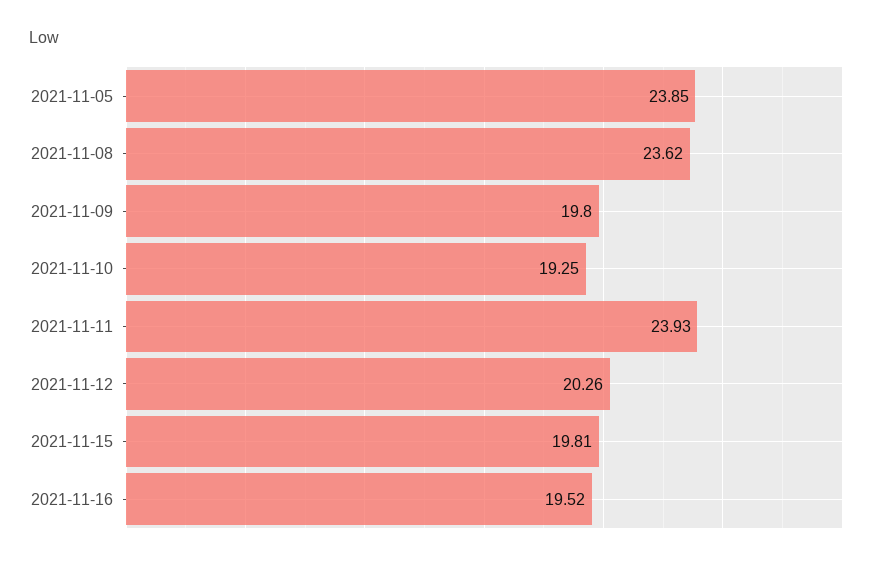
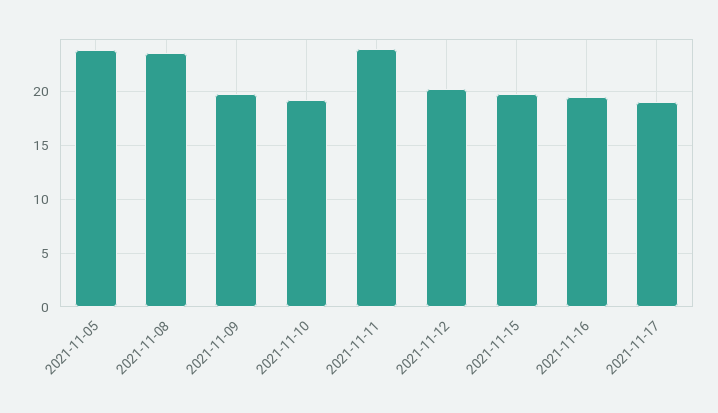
2021-11-17: none -> 19

